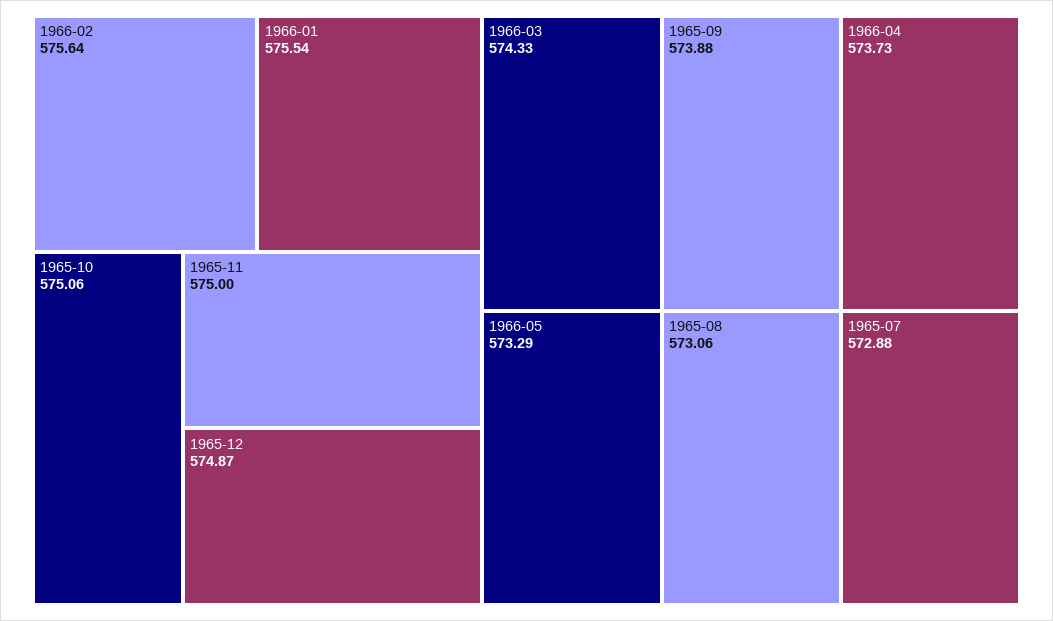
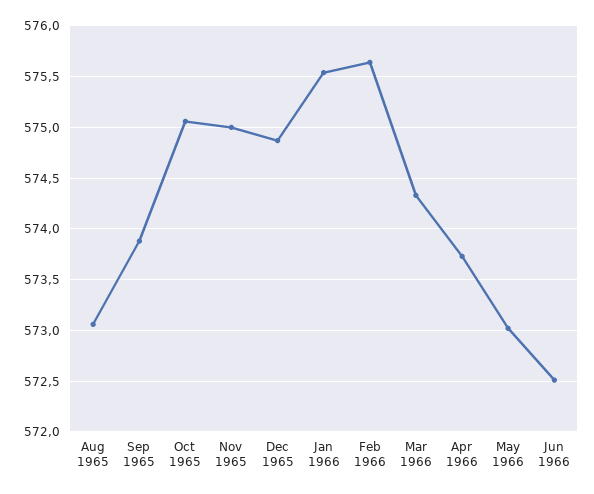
1966-05: 573.29 -> 573
1965-07: 572.88 -> none
Jun 1966: none -> 572.5

